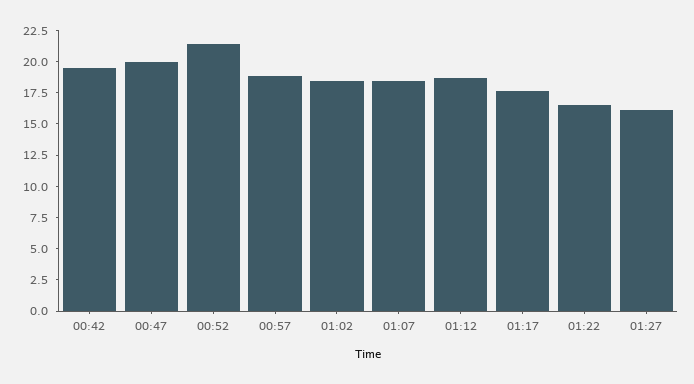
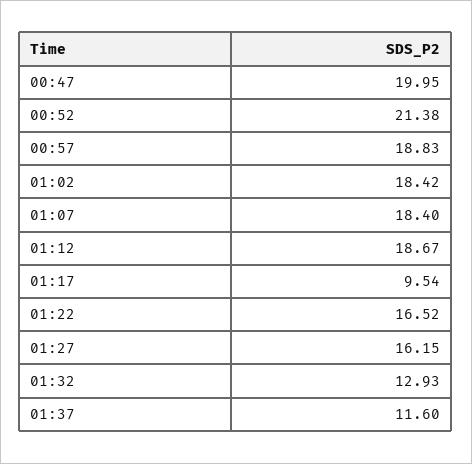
00:42: 20 -> none
01:17: 17.5 -> 9.54
01:32: none -> 12.93
01:37: none -> 11.6

